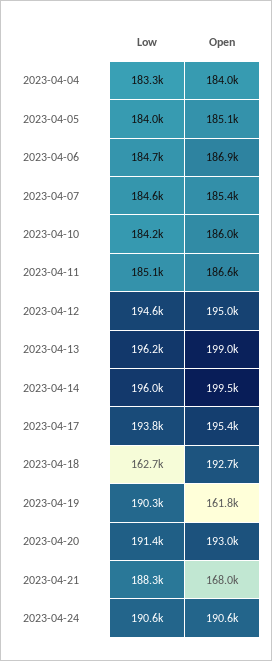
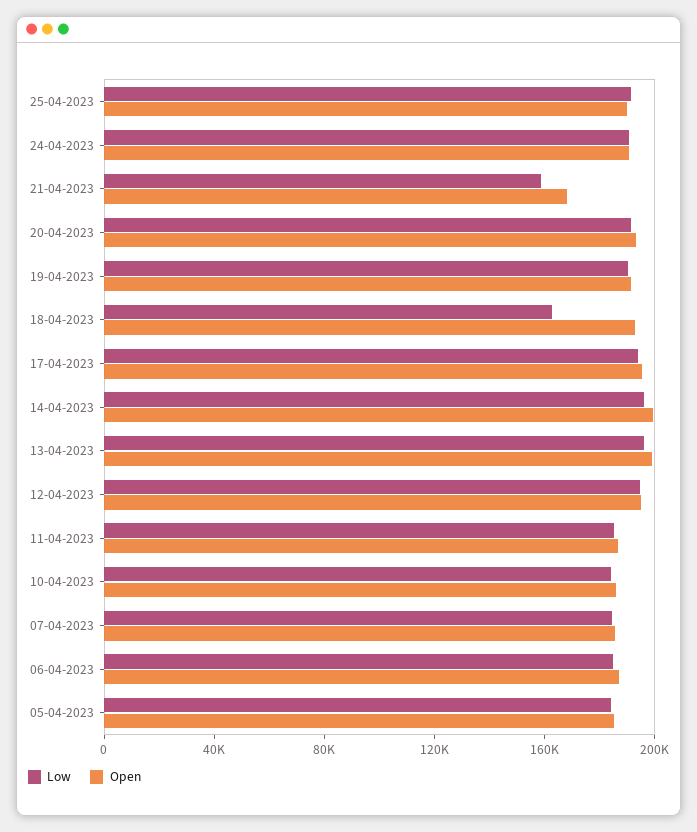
Low, 2023-04-04: 183300 -> none
Open, 2023-04-04: 184000 -> none
Open, 2023-04-19: 161800 -> 190000
Low, 2023-04-21: 188300 -> 160000
Low, 25-04-2023: none -> 190000
Open, 25-04-2023: none -> 190000

